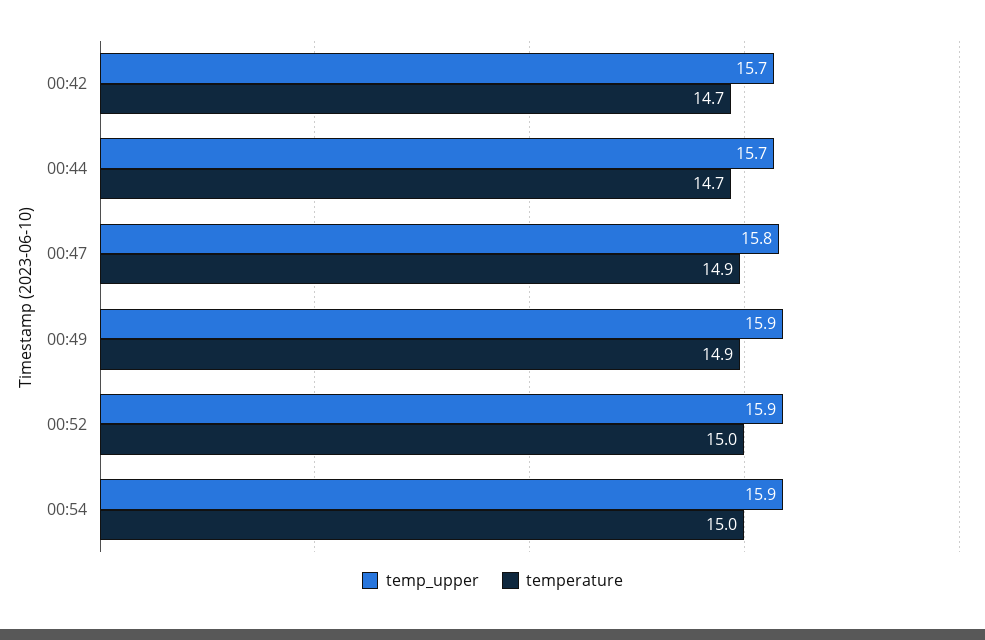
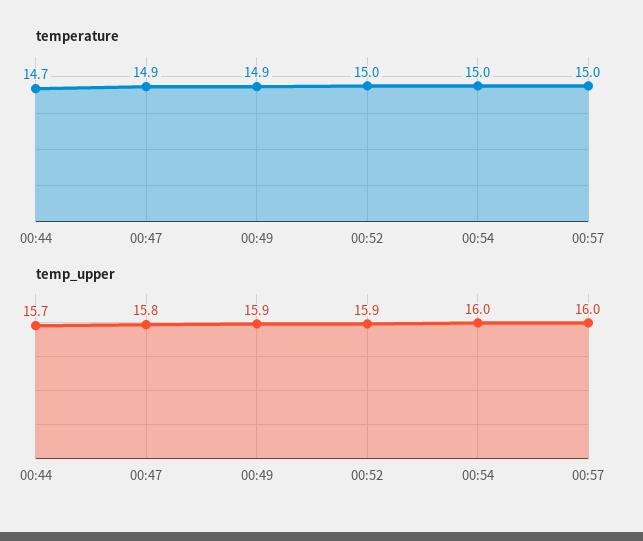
temp_upper, 00:42: 15.7 -> none
temperature, 00:42: 14.7 -> none
temp_upper, 00:54: 15.9 -> 16
temperature, 00:57: none -> 15
temp_upper, 00:57: none -> 16

